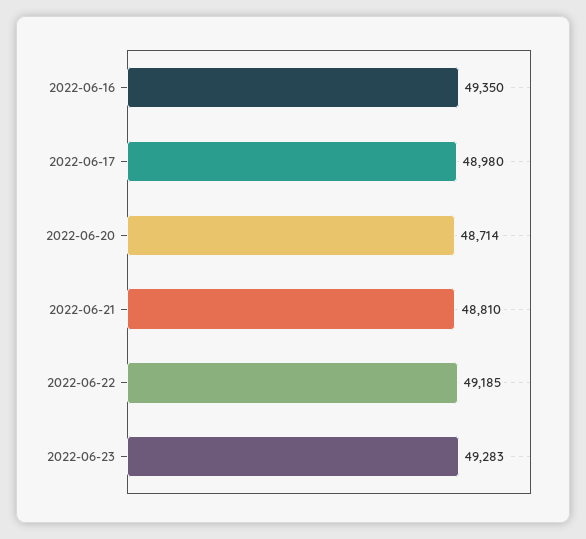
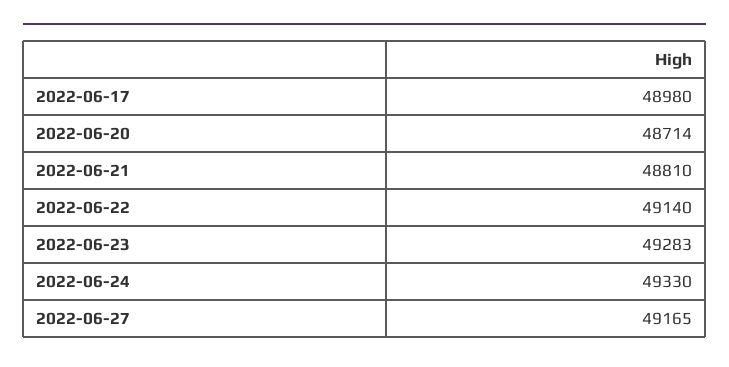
2022-06-16: 49350 -> none
2022-06-22: 49185 -> 49140
2022-06-24: none -> 49330
2022-06-27: none -> 49165

